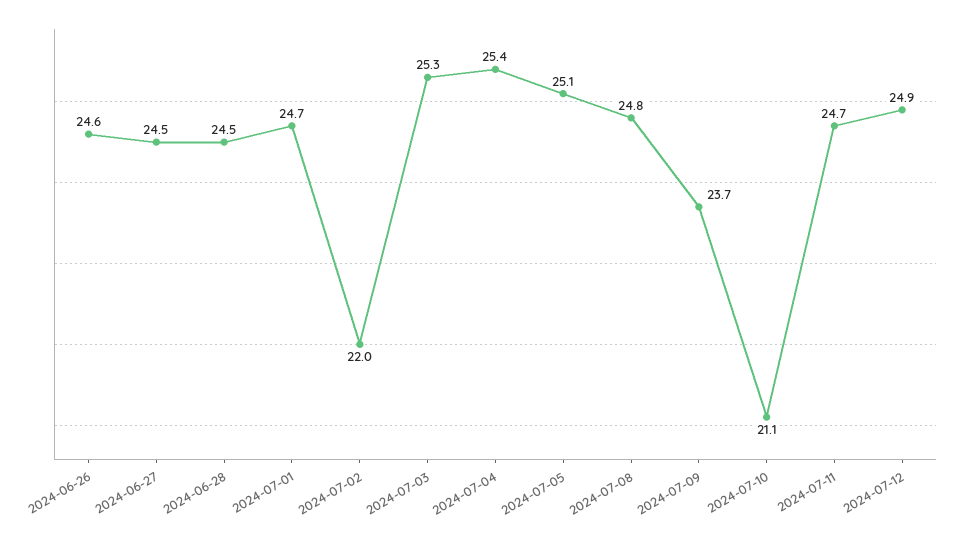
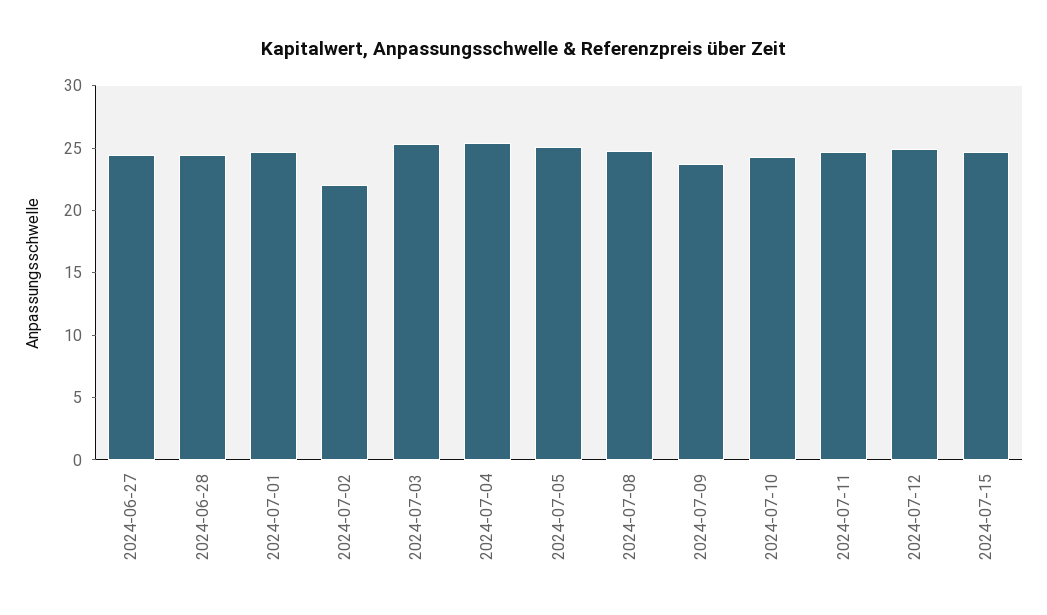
2024-06-26: 24.6 -> none
2024-07-10: 21.1 -> 24
2024-07-15: none -> 25

